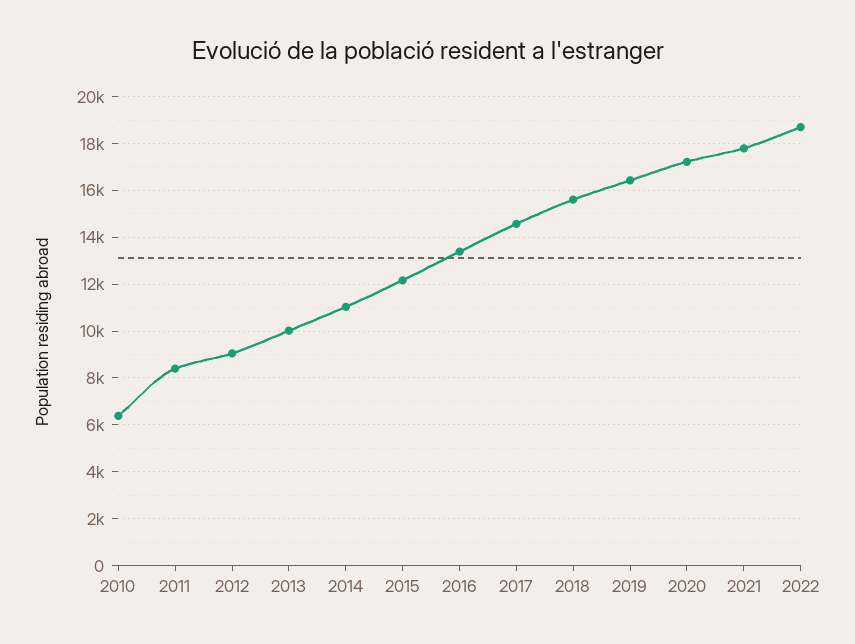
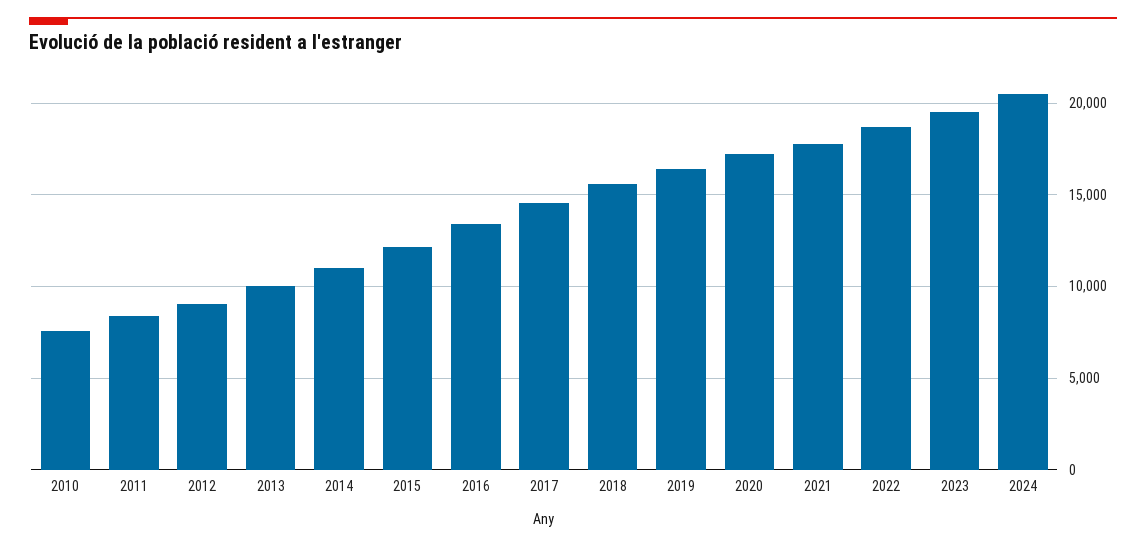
2010: 6500 -> 7500
2023: none -> 19500
2024: none -> 20500

